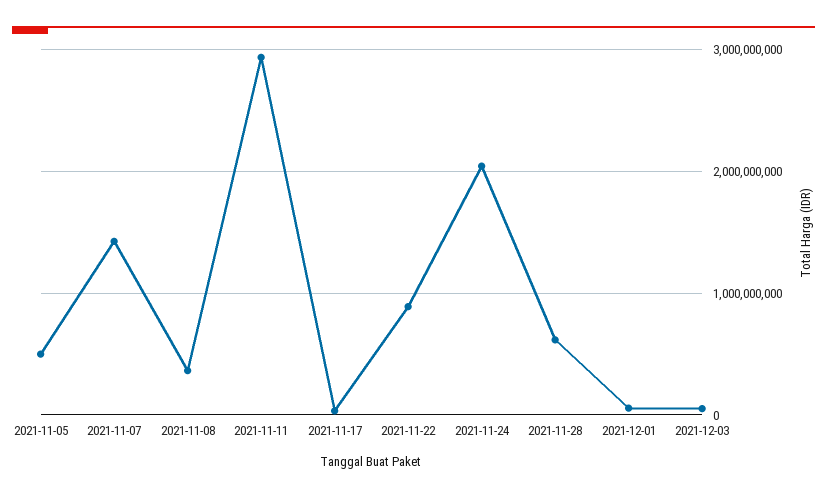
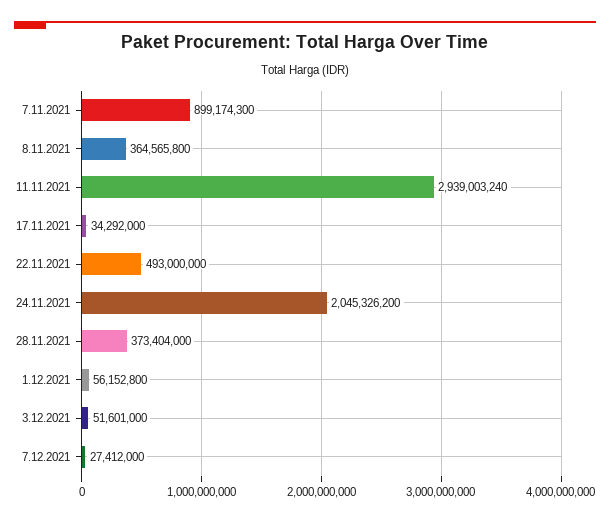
2021-11-05: 500000000 -> none
2021-11-07: 1400000000 -> 899174300
2021-11-22: 900000000 -> 493000000
2021-11-28: 600000000 -> 373404000
7.12.2021: none -> 27412000

